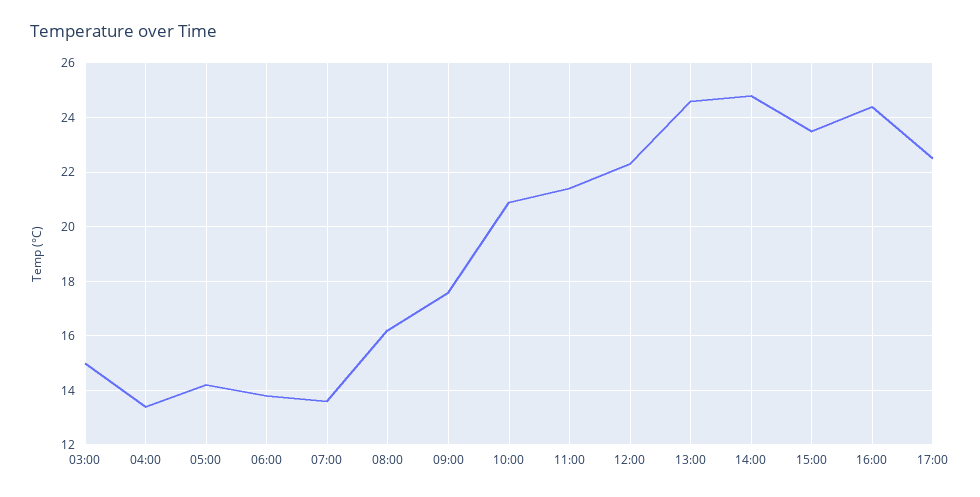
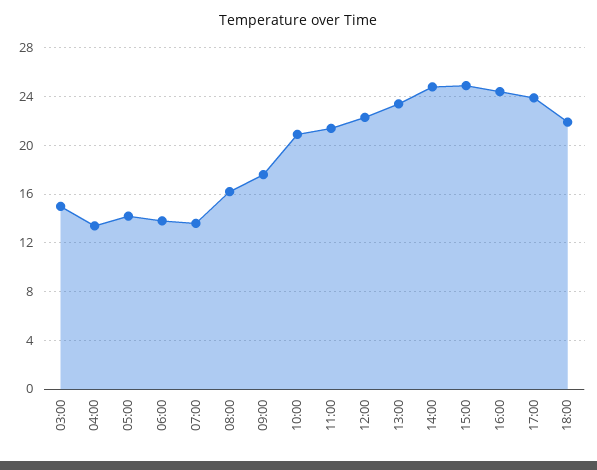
13:00: 24.5 -> 23.5
15:00: 23.5 -> 25
17:00: 22.5 -> 24
18:00: none -> 22

